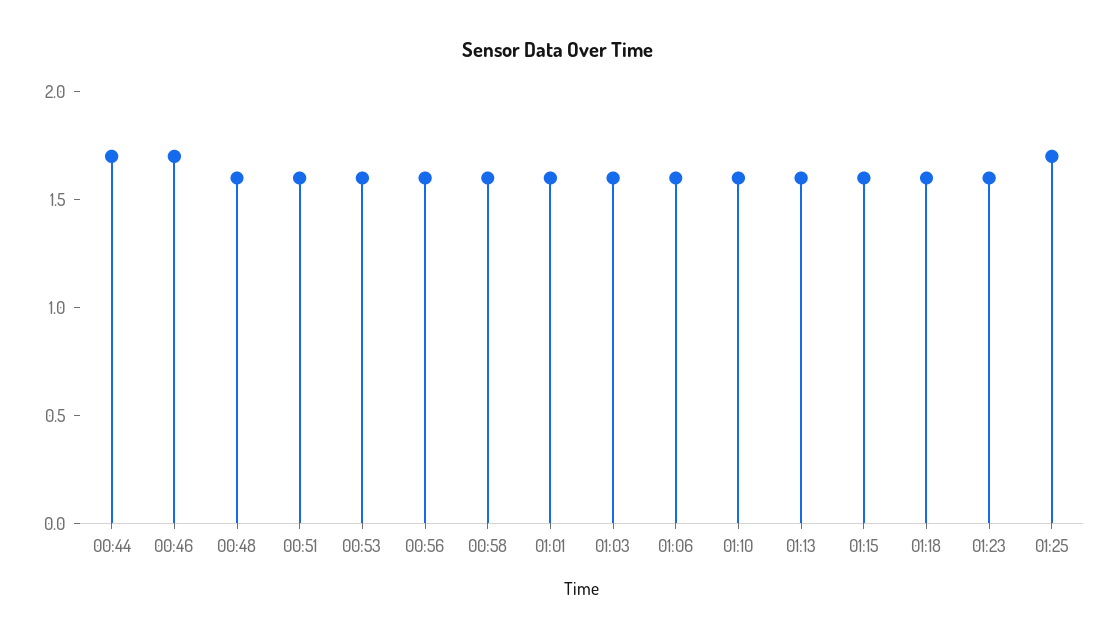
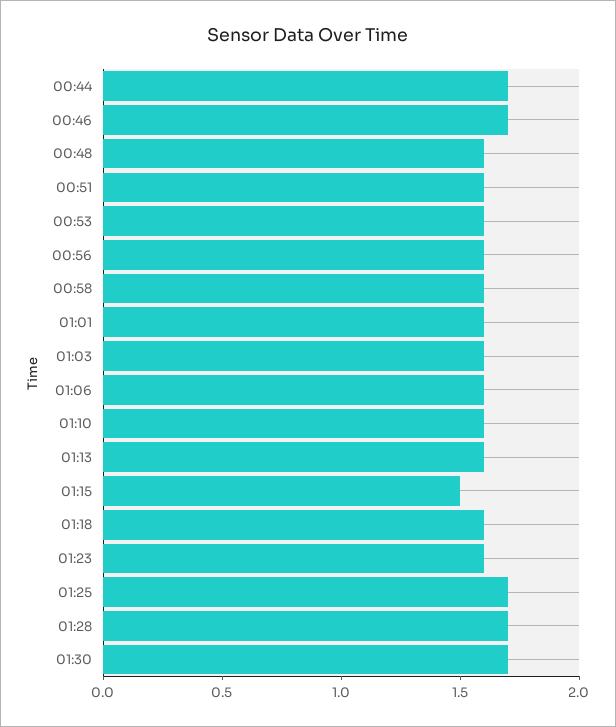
01:15: 1.6 -> 1.5
01:28: none -> 1.7
01:30: none -> 1.7

